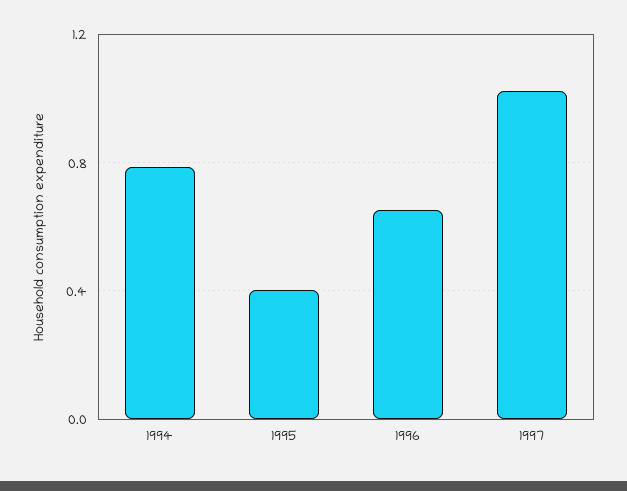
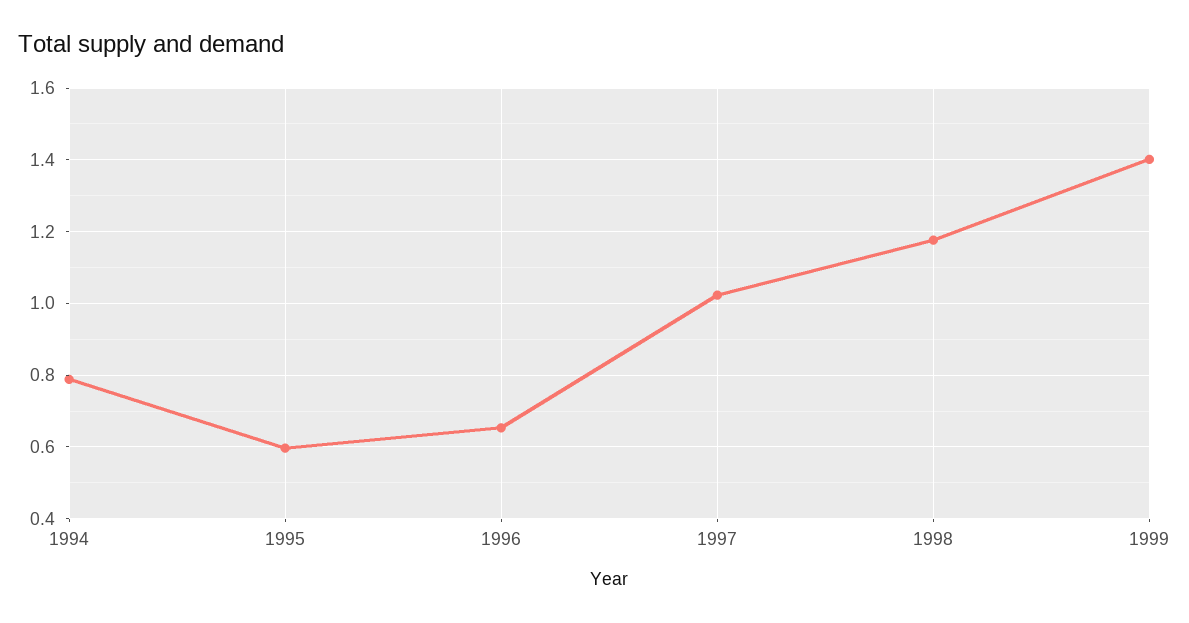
1995: 0.4 -> 0.6
1998: none -> 1.18
1999: none -> 1.4

